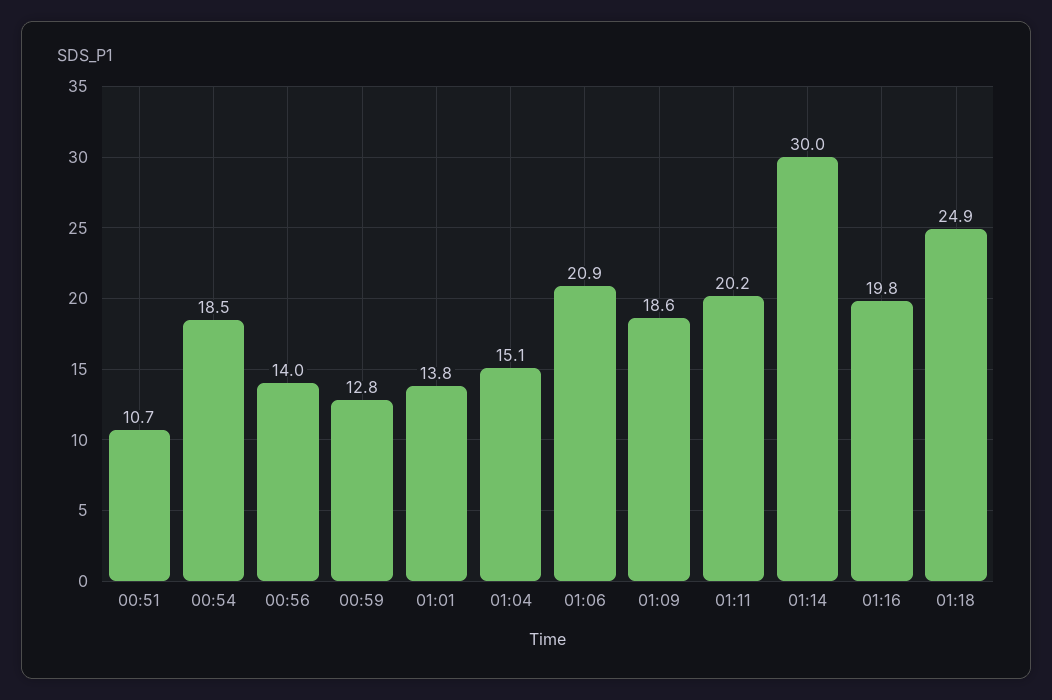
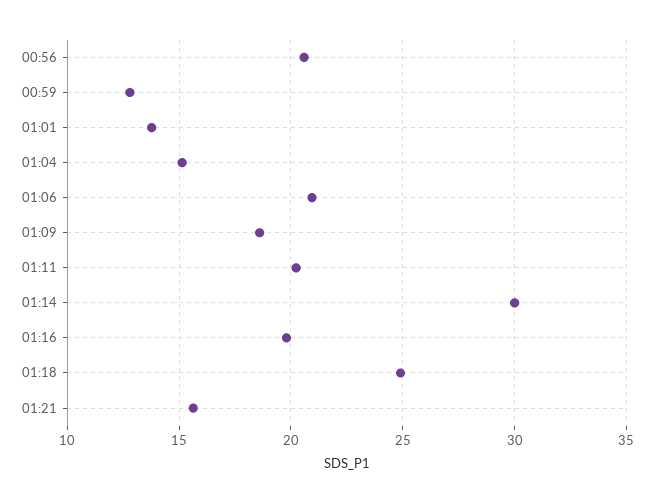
00:51: 10.7 -> none
00:54: 18.5 -> none
00:56: 14 -> 20.5
01:21: none -> 15.5

